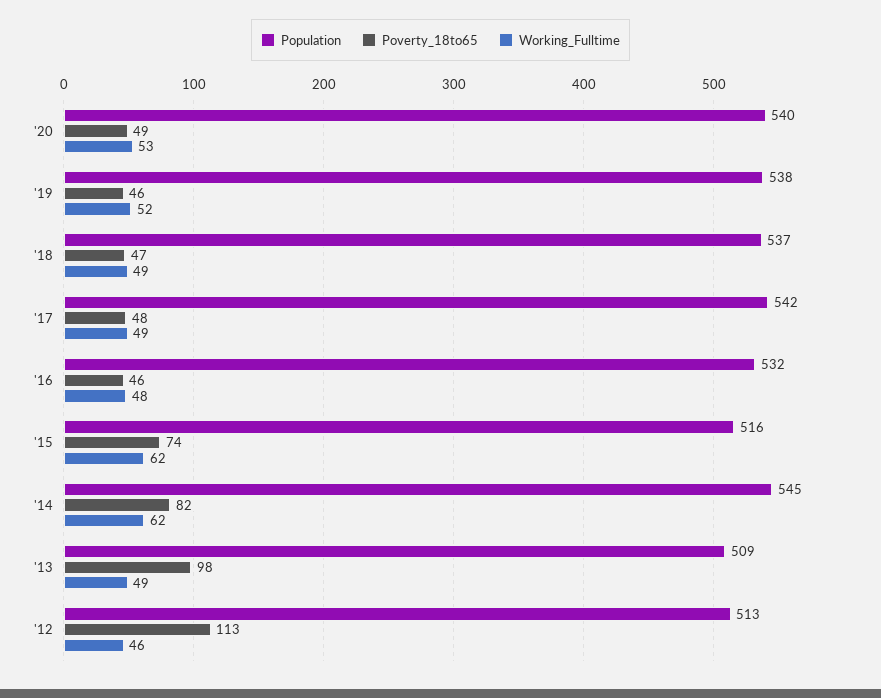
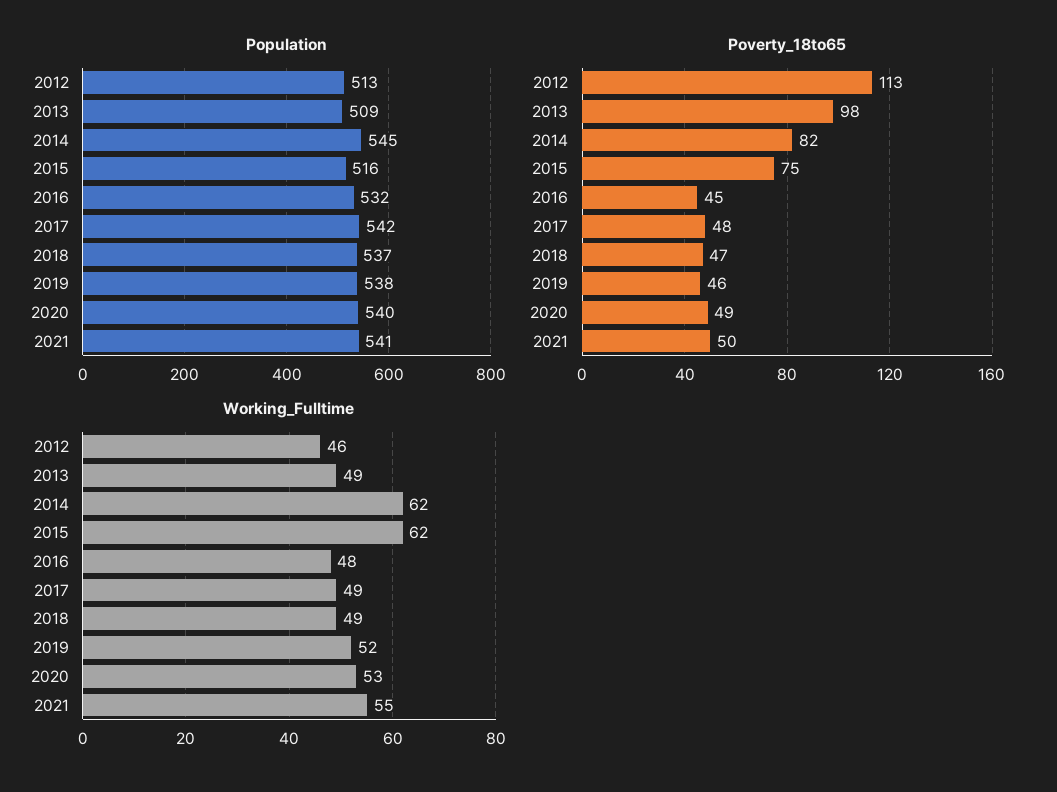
Poverty_18to65, '16: 46 -> 45
Poverty_18to65, '15: 74 -> 75
Population, 2021: none -> 541
Poverty_18to65, 2021: none -> 50
Working_Fulltime, 2021: none -> 55

